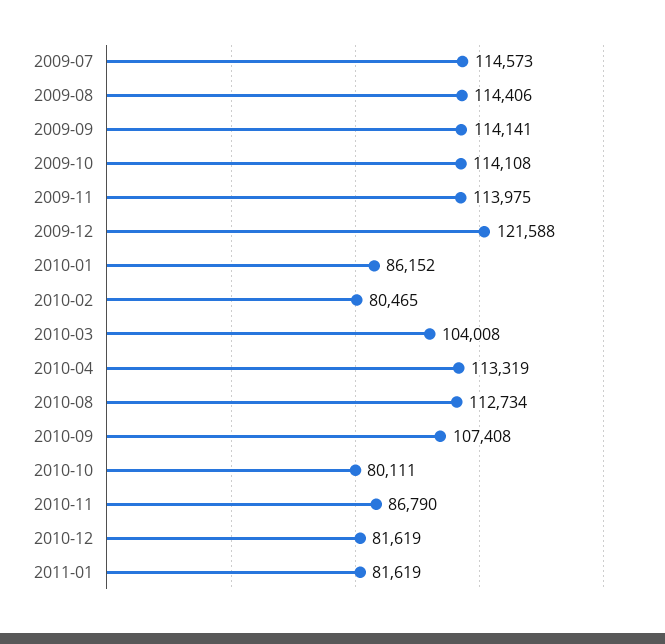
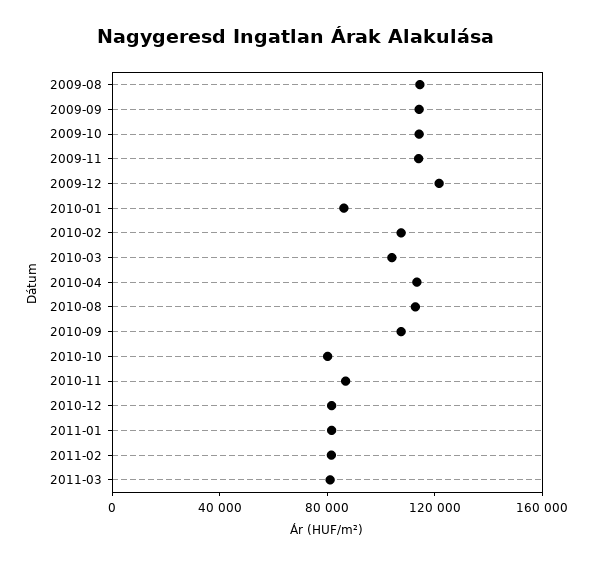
2009-07: 114573 -> none
2010-02: 80465 -> 110000
2011-02: none -> 80000
2011-03: none -> 80000

